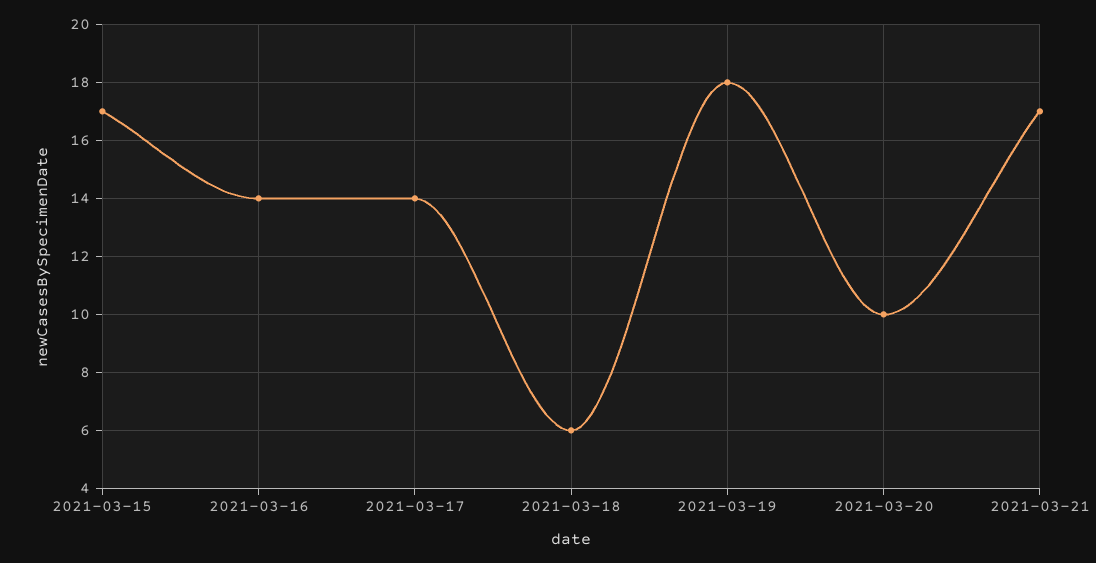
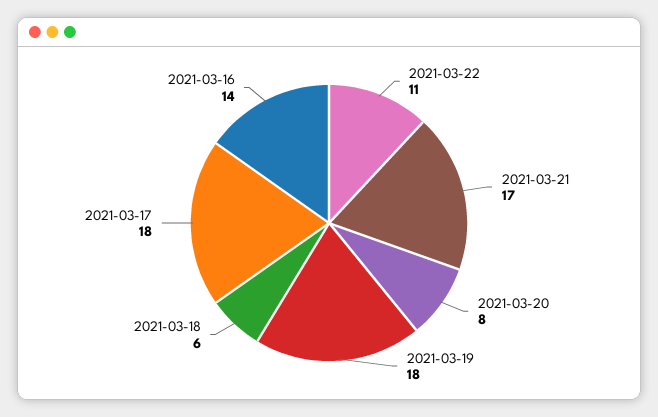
2021-03-15: 17 -> none
2021-03-17: 14 -> 18
2021-03-20: 10 -> 8
2021-03-22: none -> 11

